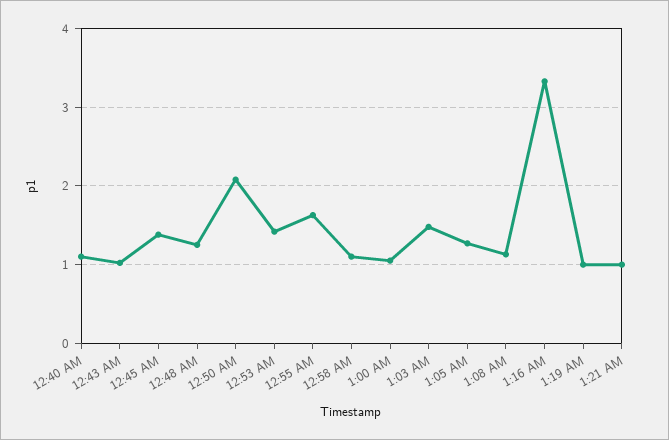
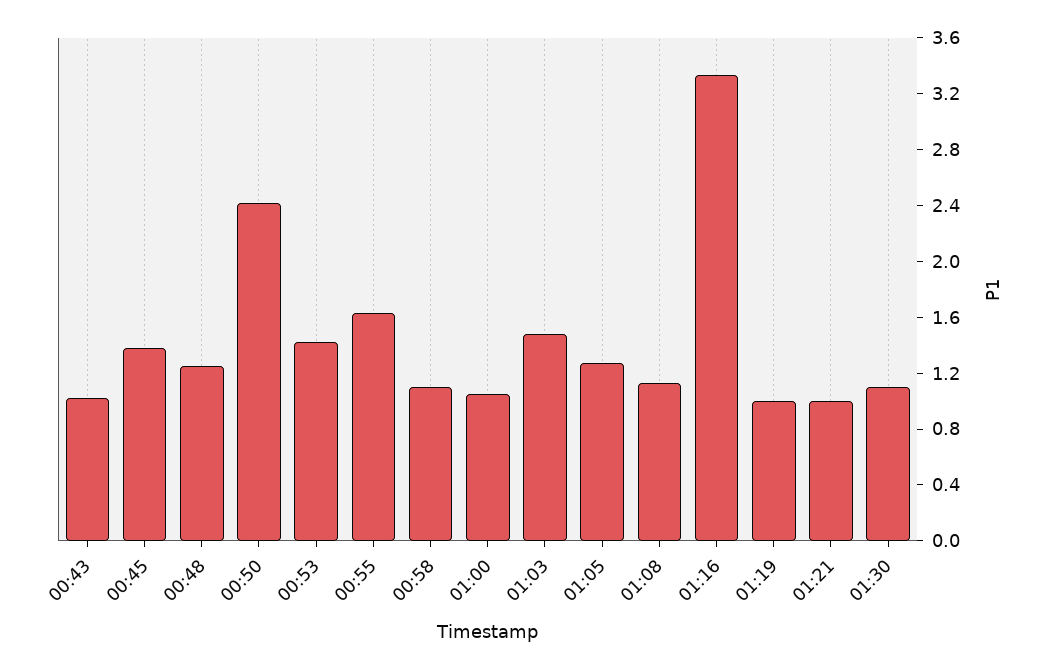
12:40 AM: 1.1 -> none
12:50 AM: 2.1 -> 2.4
01:30: none -> 1.1

